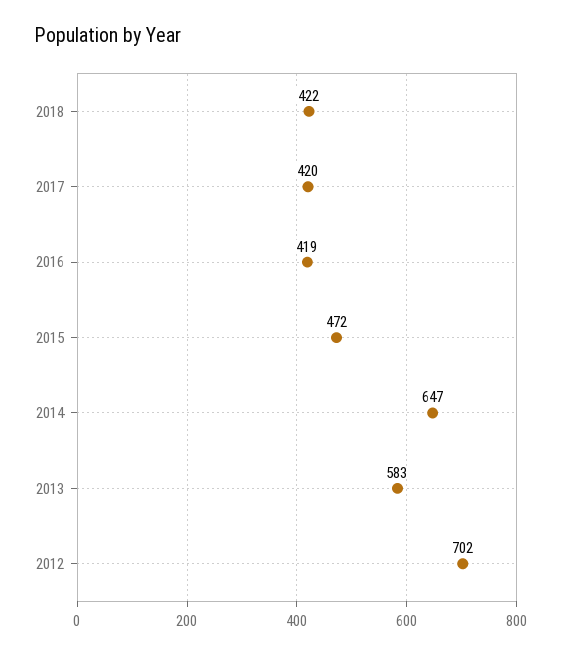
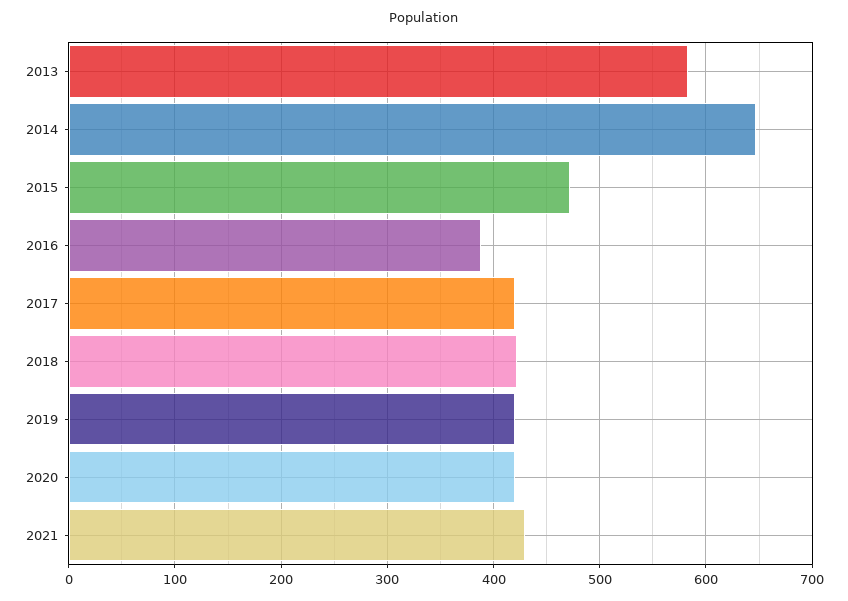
2016: 419 -> 390
2012: 702 -> none
2019: none -> 420
2020: none -> 420
2021: none -> 430

